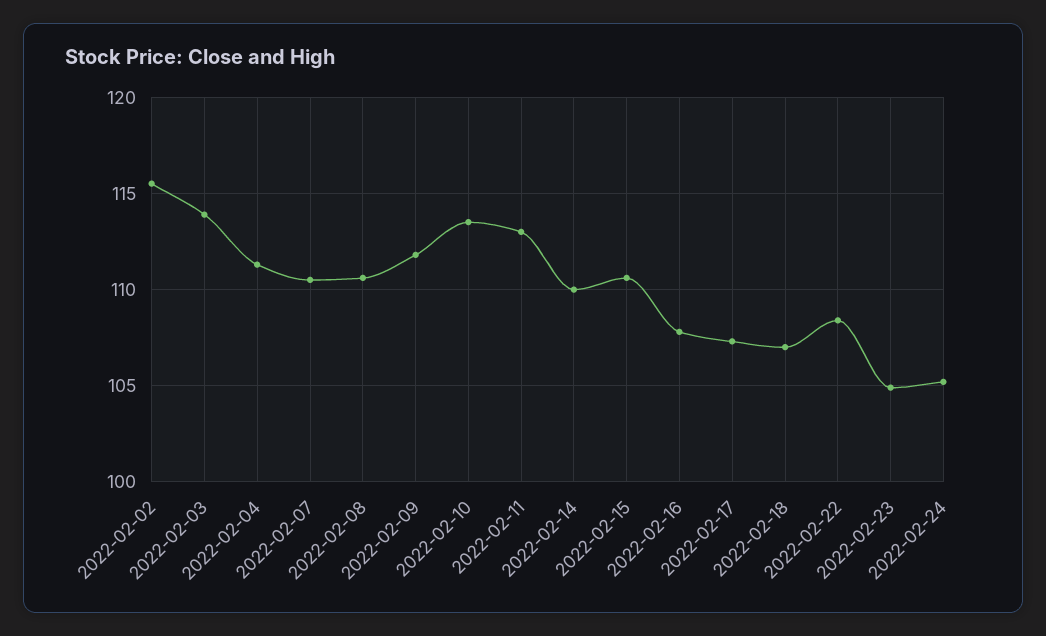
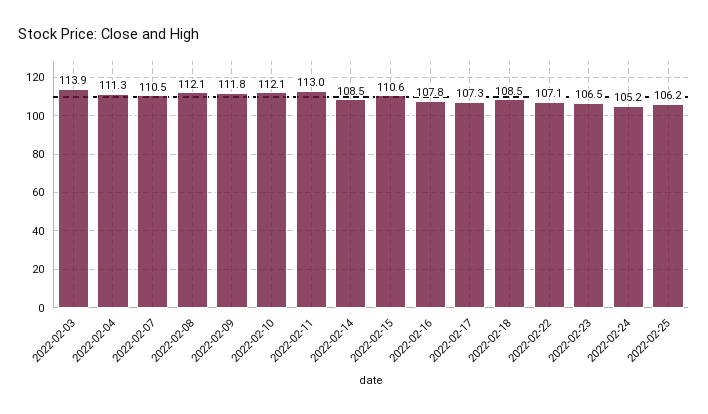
2022-02-02: 115.5 -> none
2022-02-08: 110.5 -> 112.1
2022-02-10: 113.5 -> 112.1
2022-02-14: 110 -> 108.5
2022-02-18: 107 -> 108.5
2022-02-22: 108.5 -> 107.1
2022-02-23: 105 -> 106.5
2022-02-25: none -> 106.2

